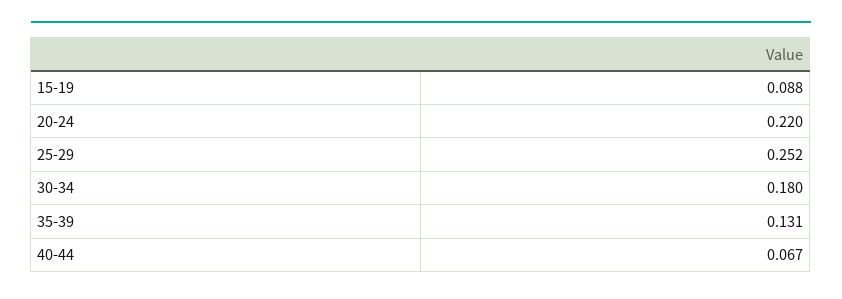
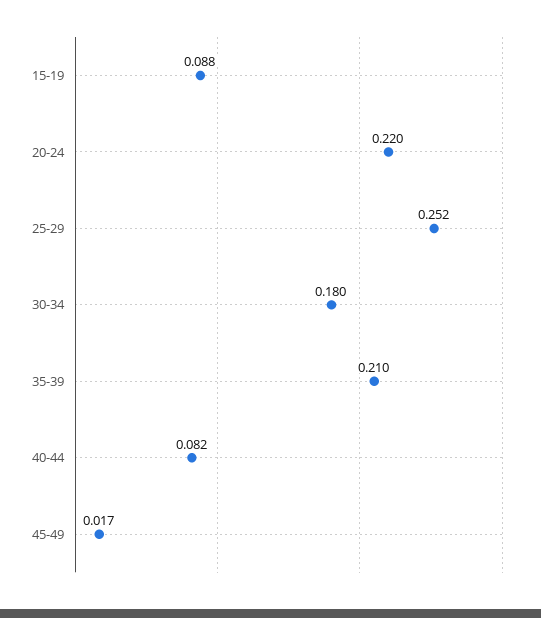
35-39: 0.131 -> 0.21
40-44: 0.067 -> 0.082
45-49: none -> 0.017

